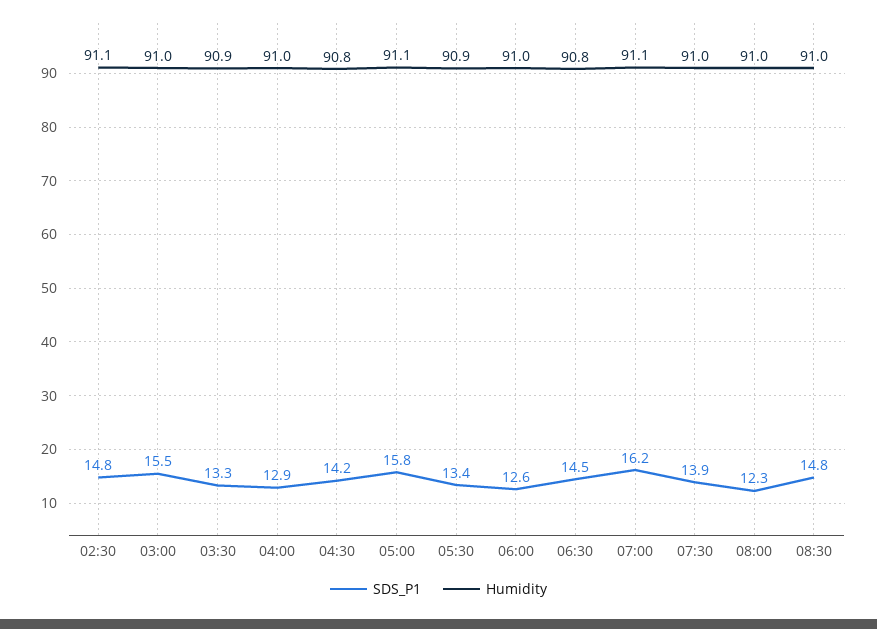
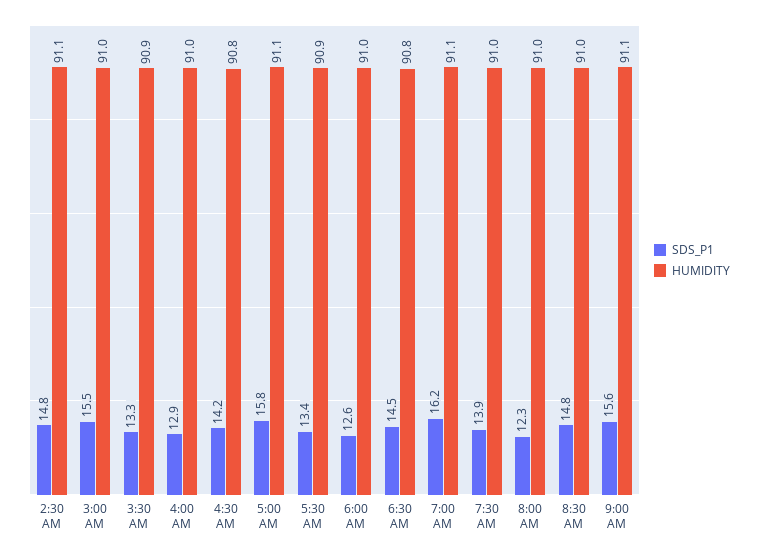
SDS_P1, 9:00 AM: none -> 15.6
Humidity, 9:00 AM: none -> 91.1

